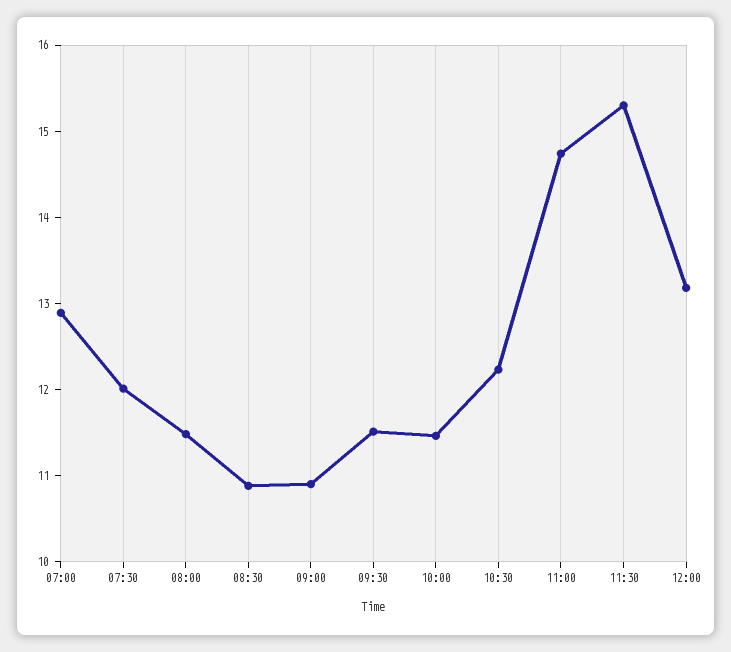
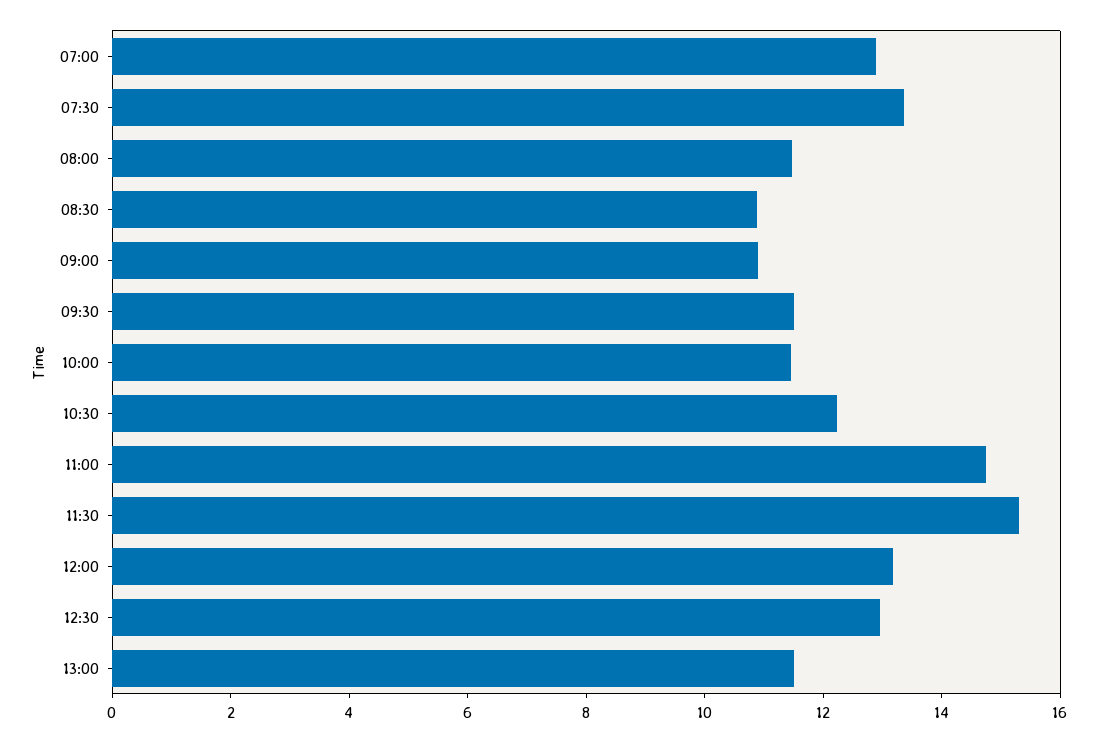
07:30: 12 -> 13.5
12:30: none -> 13
13:00: none -> 11.5

